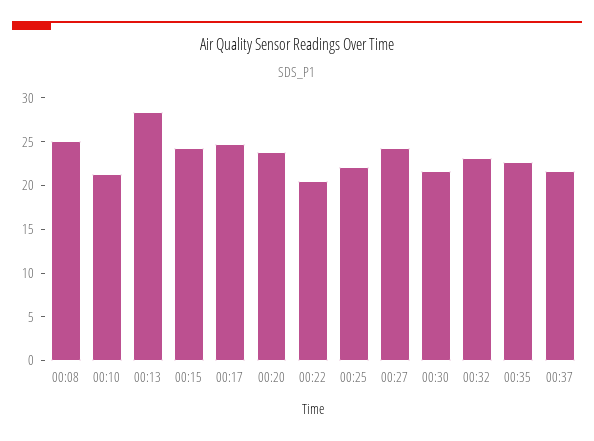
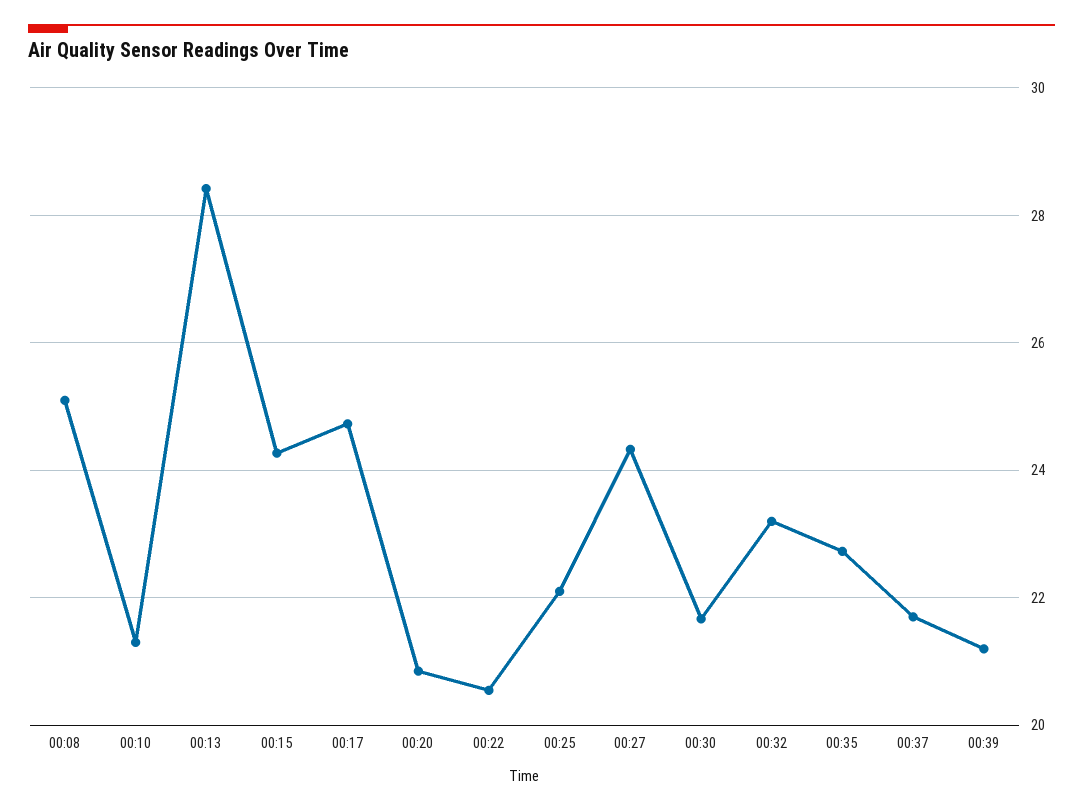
00:20: 24 -> 20.8
00:39: none -> 21.2

